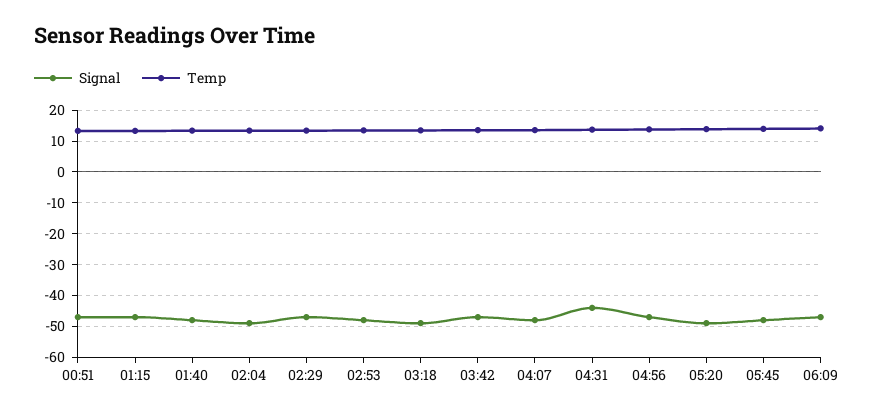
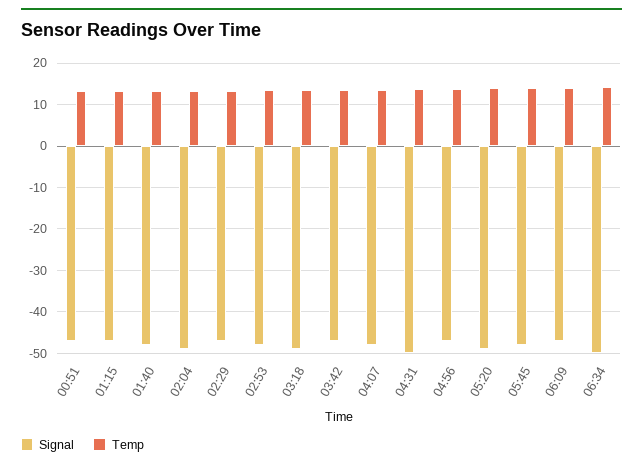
Signal, 04:31: -44 -> -50
Signal, 06:34: none -> -50
Temp, 06:34: none -> 14

